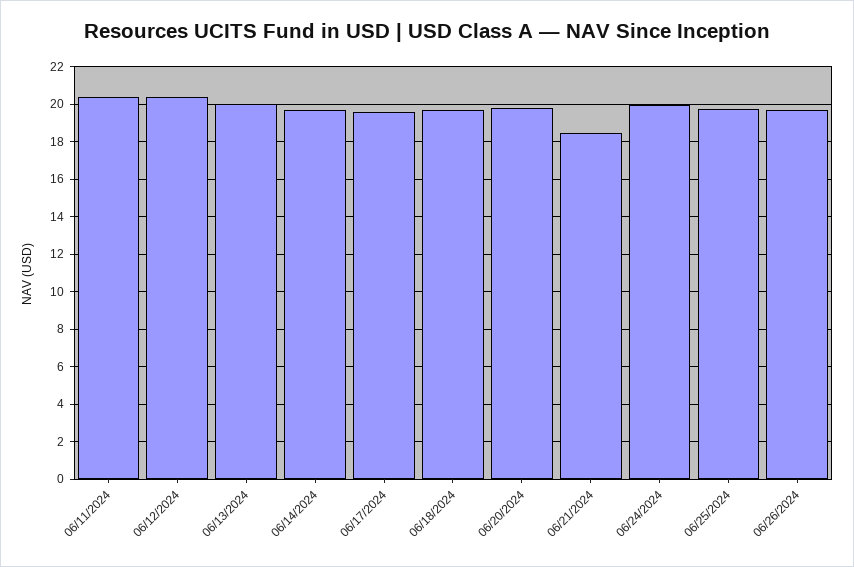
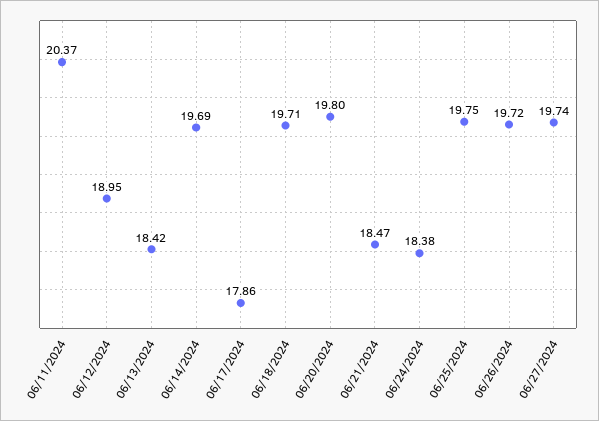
06/12/2024: 20.5 -> 18.95
06/13/2024: 20 -> 18.42
06/17/2024: 19.5 -> 17.86
06/24/2024: 20 -> 18.38
06/27/2024: none -> 19.74

